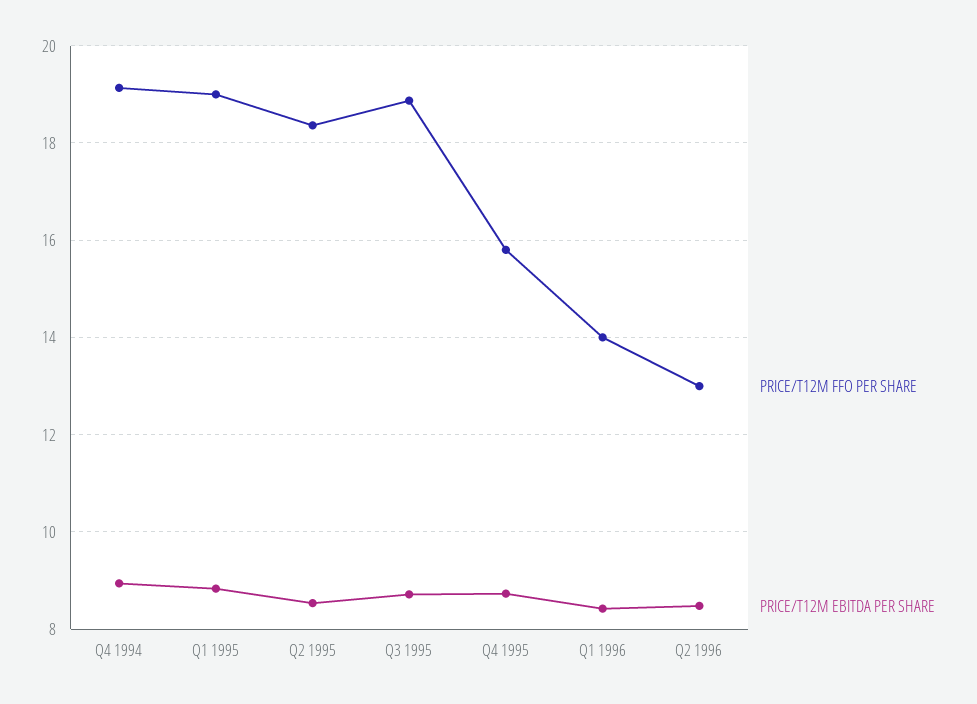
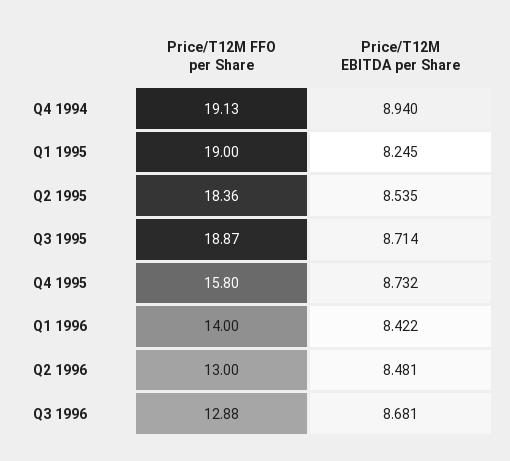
PRICE/T12M EBITDA PER SHARE, Q1 1995: 8.8 -> 8.245
PRICE/T12M FFO PER SHARE, Q3 1996: none -> 12.88
PRICE/T12M EBITDA PER SHARE, Q3 1996: none -> 8.681

